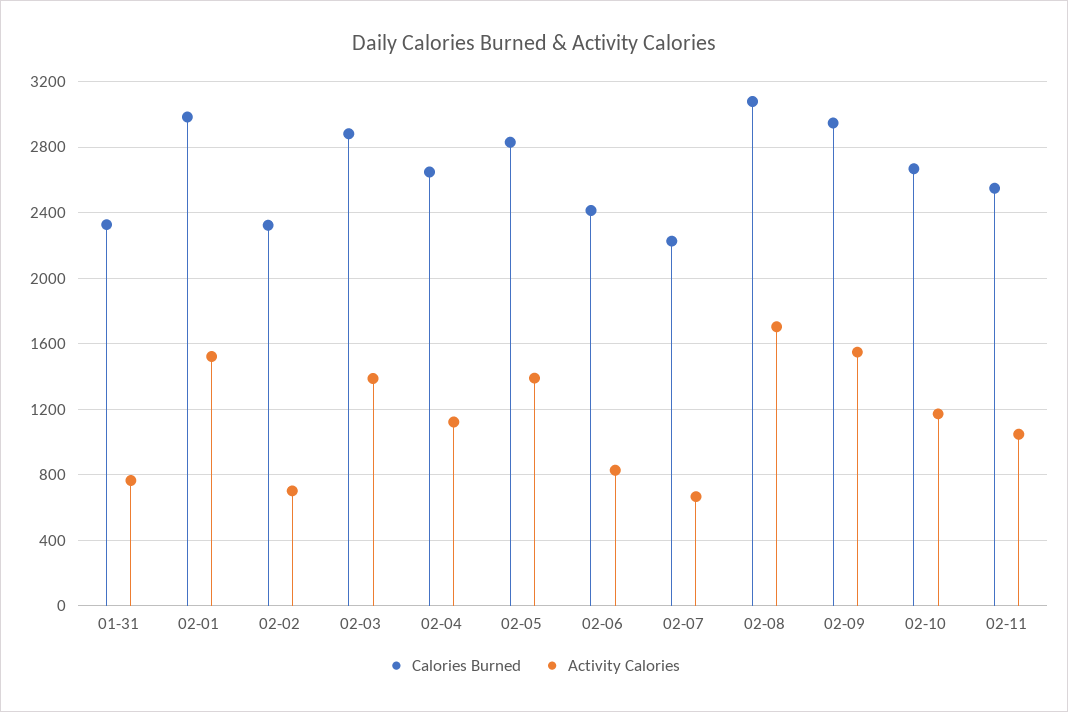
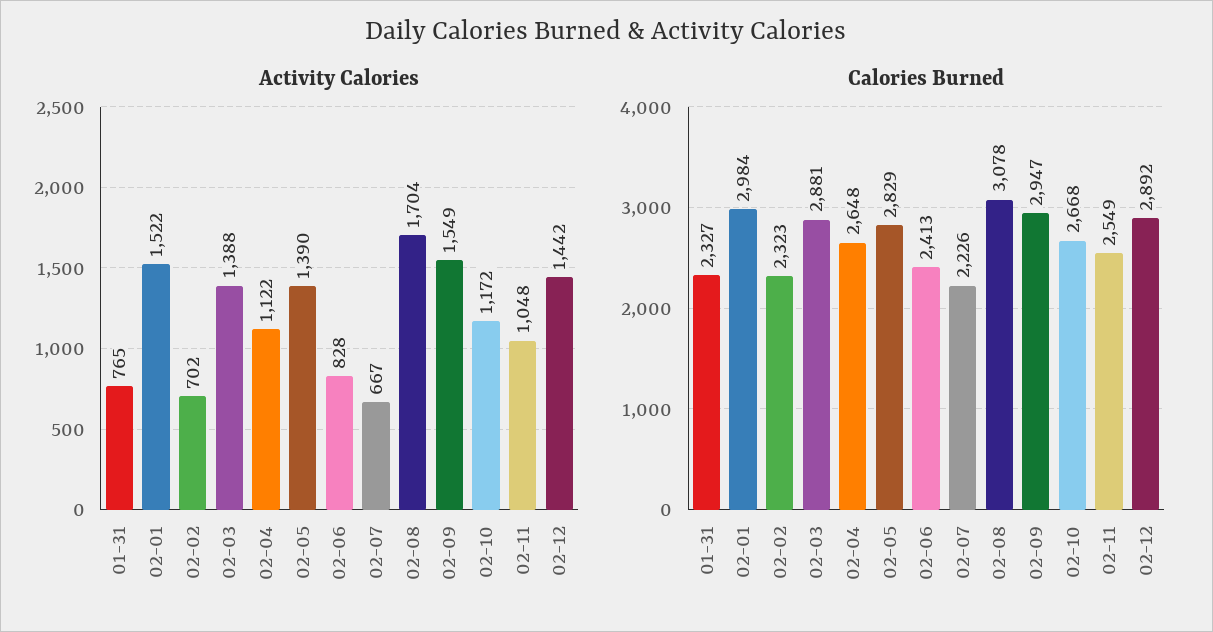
Activity Calories, 02-12: none -> 1442
Calories Burned, 02-12: none -> 2892

